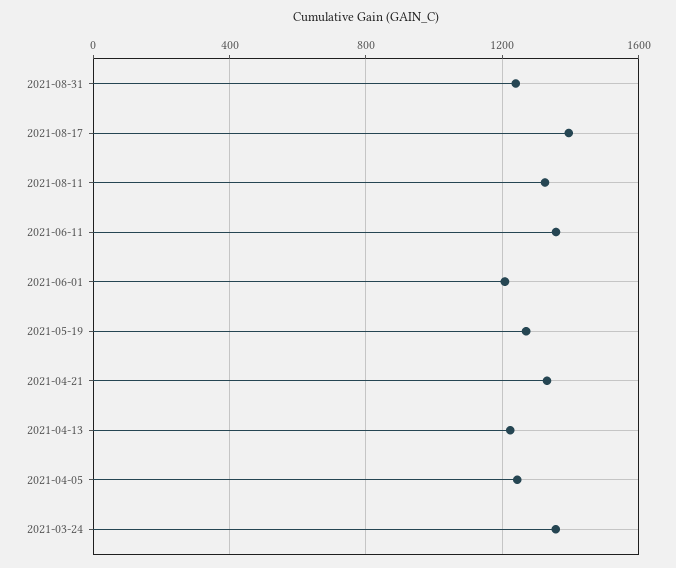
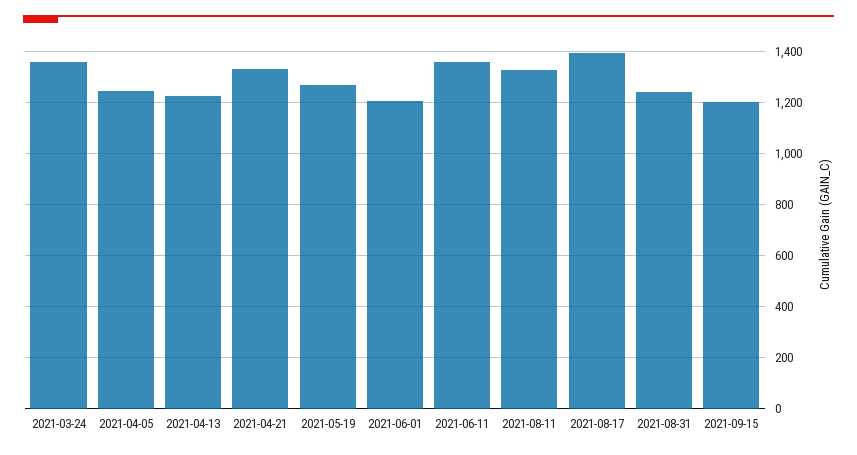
2021-09-15: none -> 1200

